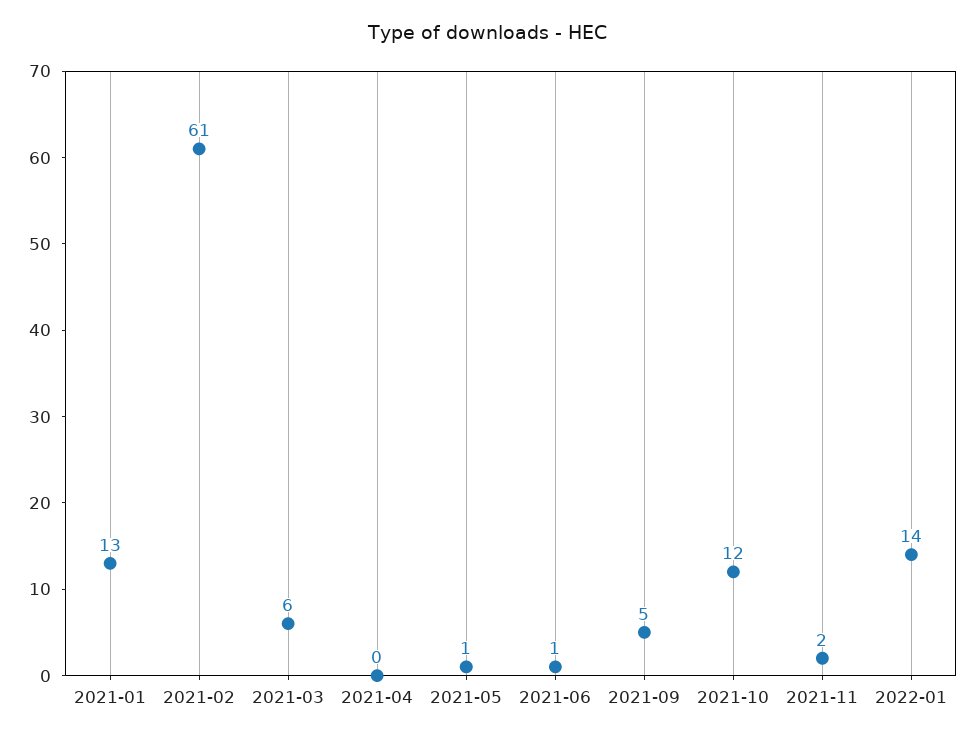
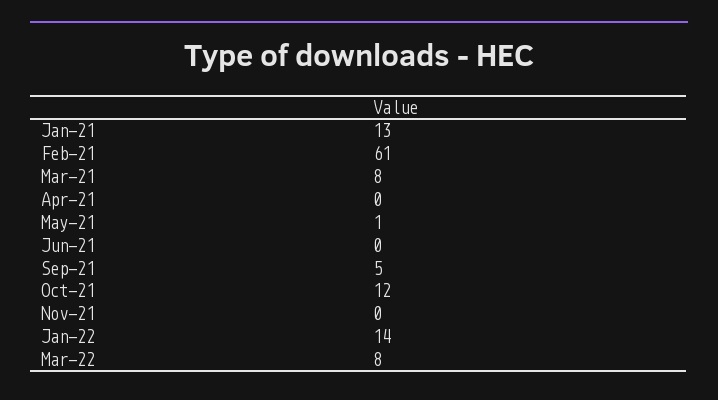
2021-03: 6 -> 8
2021-06: 1 -> 0
2021-11: 2 -> 0
Mar-22: none -> 8

